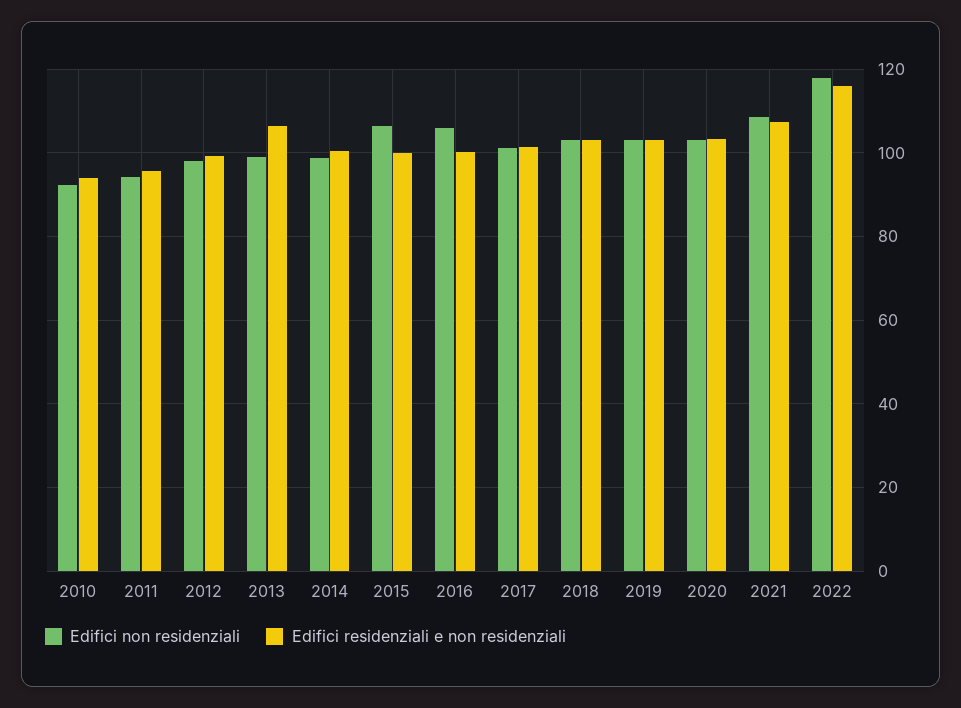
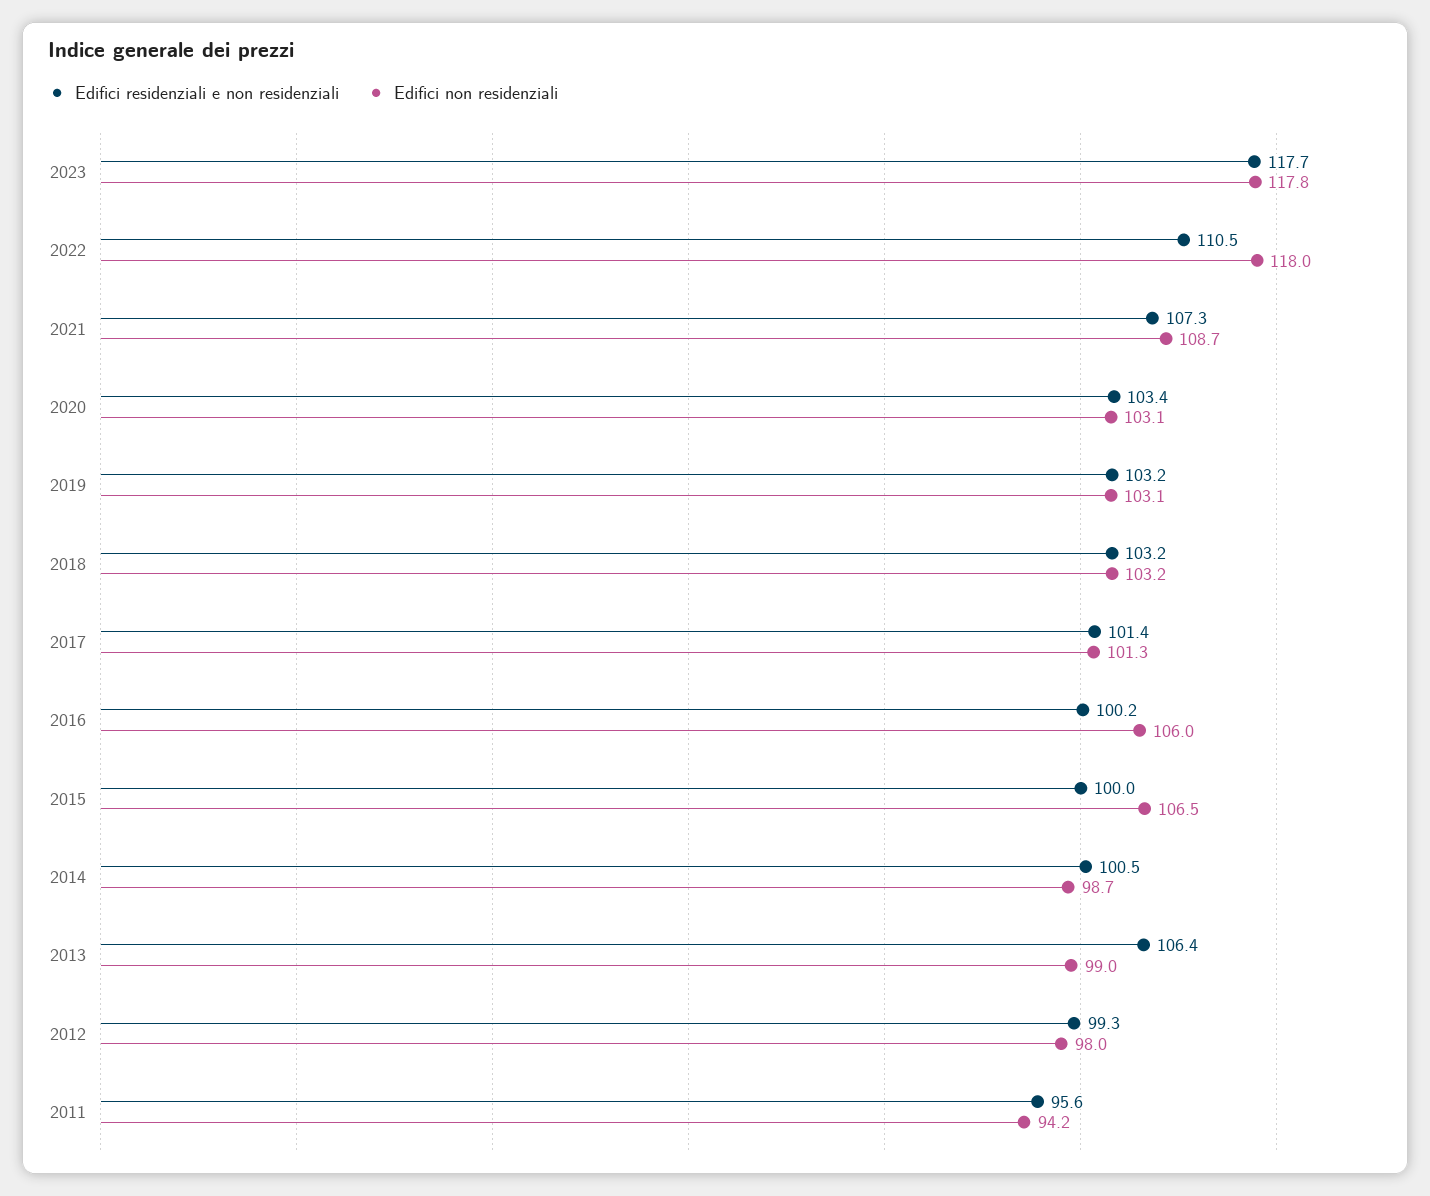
Edifici non residenziali, 2010: 92 -> none
Edifici residenziali e non residenziali, 2010: 94 -> none
Edifici residenziali e non residenziali, 2022: 116 -> 110.5
Edifici residenziali e non residenziali, 2023: none -> 117.7
Edifici non residenziali, 2023: none -> 117.8

